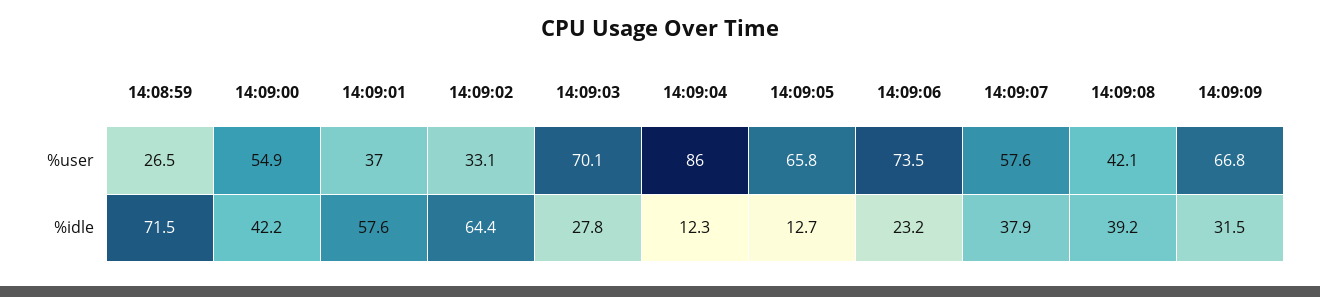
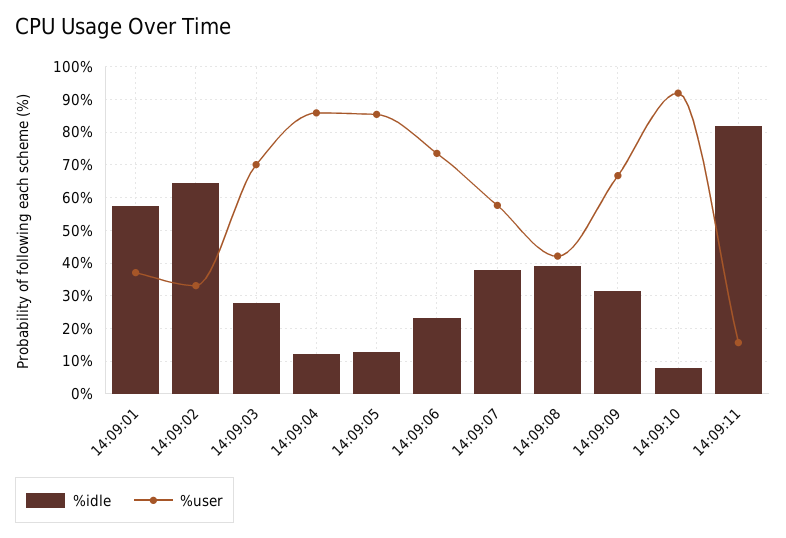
%user, 14:08:59: 26.5 -> none
%user, 14:09:00: 54.9 -> none
%user, 14:09:05: 65.8 -> 86
%idle, 14:08:59: 71.5 -> none
%idle, 14:09:00: 42.2 -> none
%idle, 14:09:10: none -> 8
%user, 14:09:10: none -> 92
%idle, 14:09:11: none -> 82
%user, 14:09:11: none -> 16

